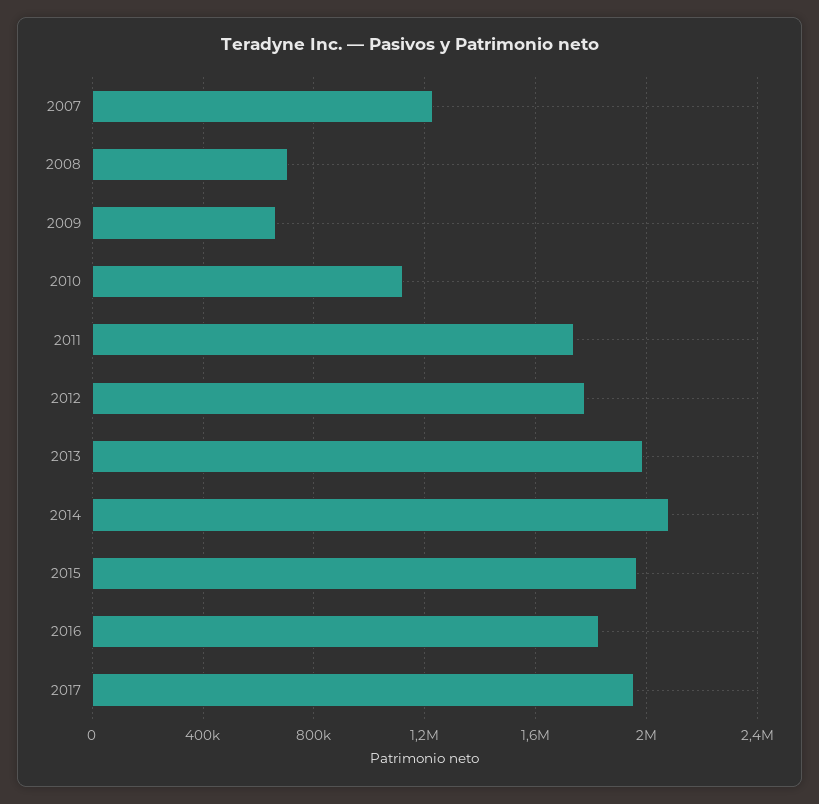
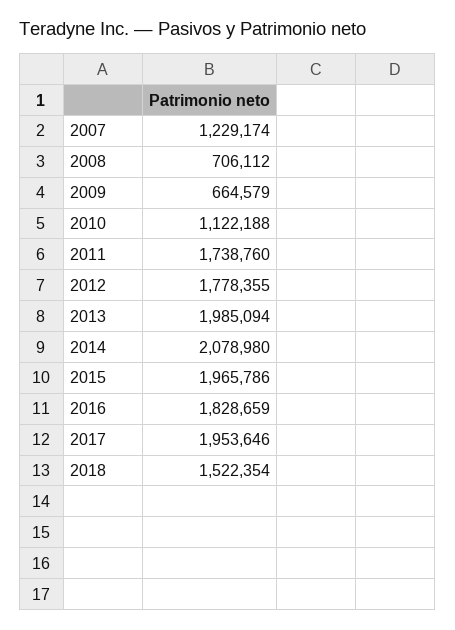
2018: none -> 1522354

